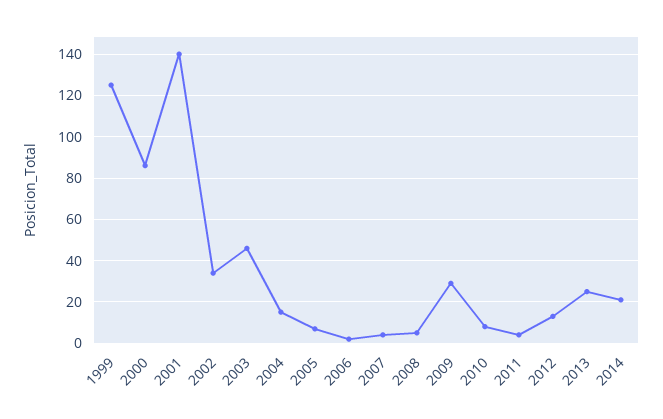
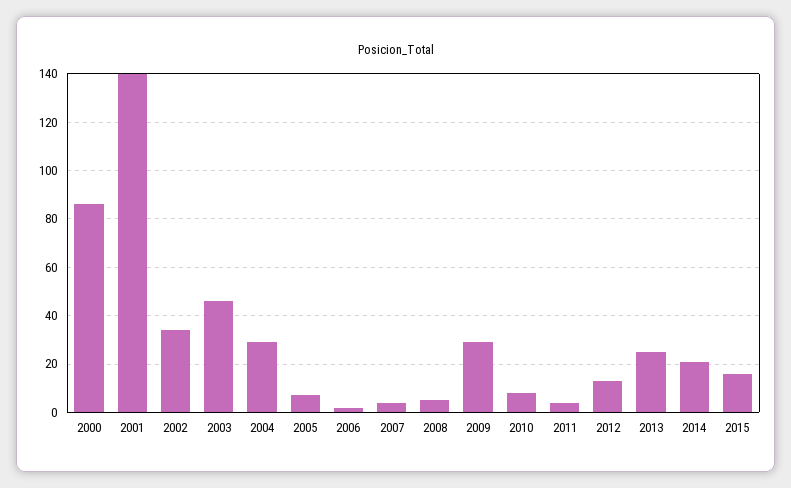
1999: 125 -> none
2004: 15 -> 30
2015: none -> 15

